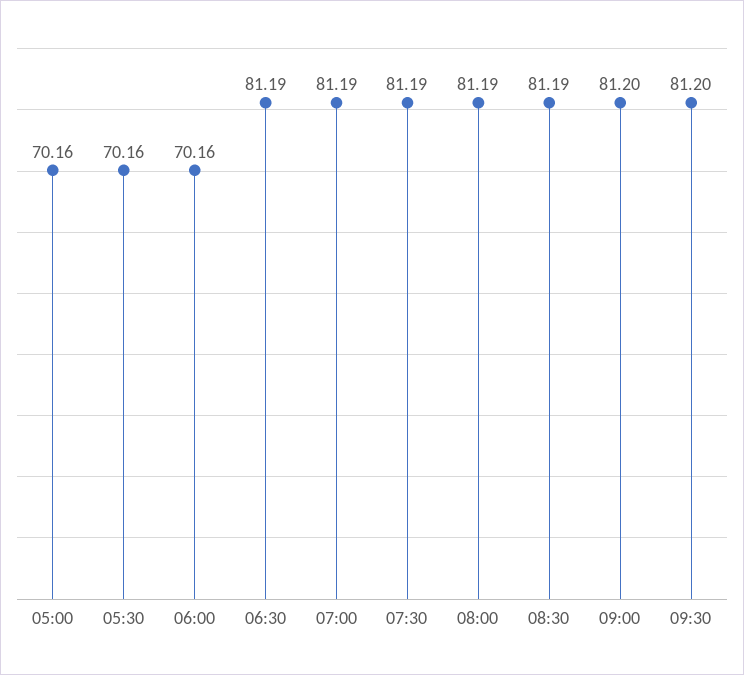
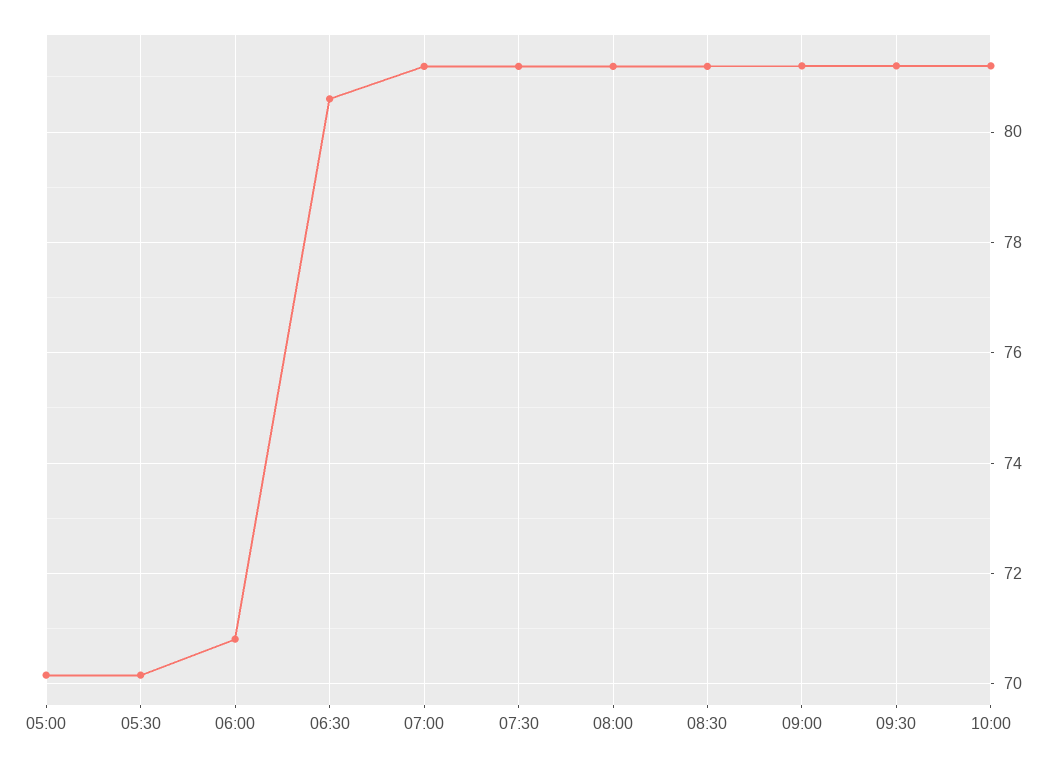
06:00: 70.16 -> 70.8
06:30: 81.19 -> 80.6
10:00: none -> 81.2

